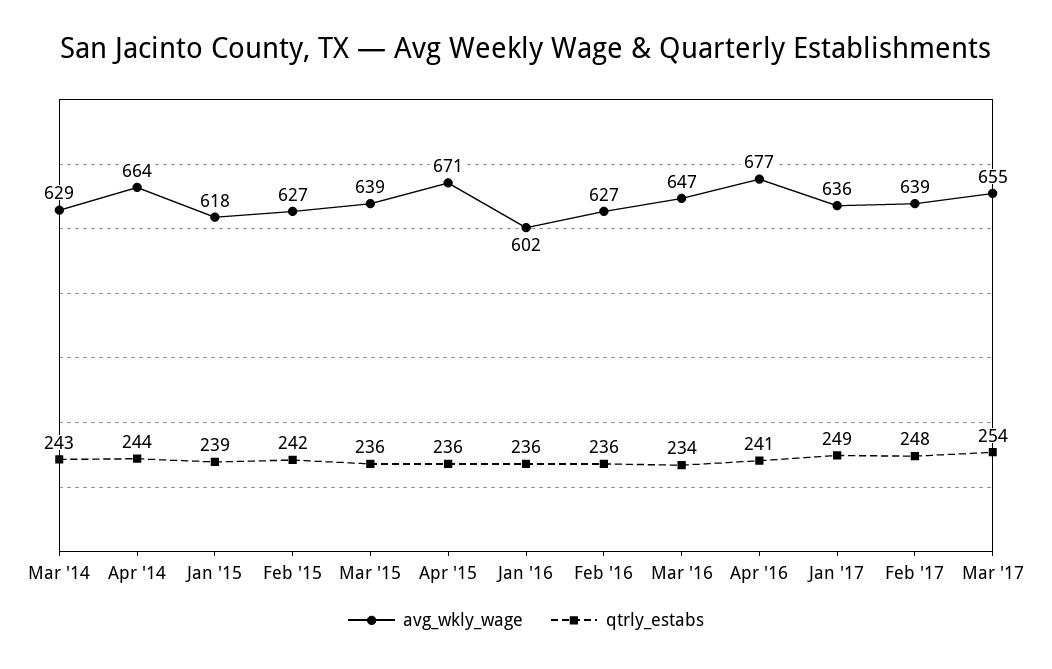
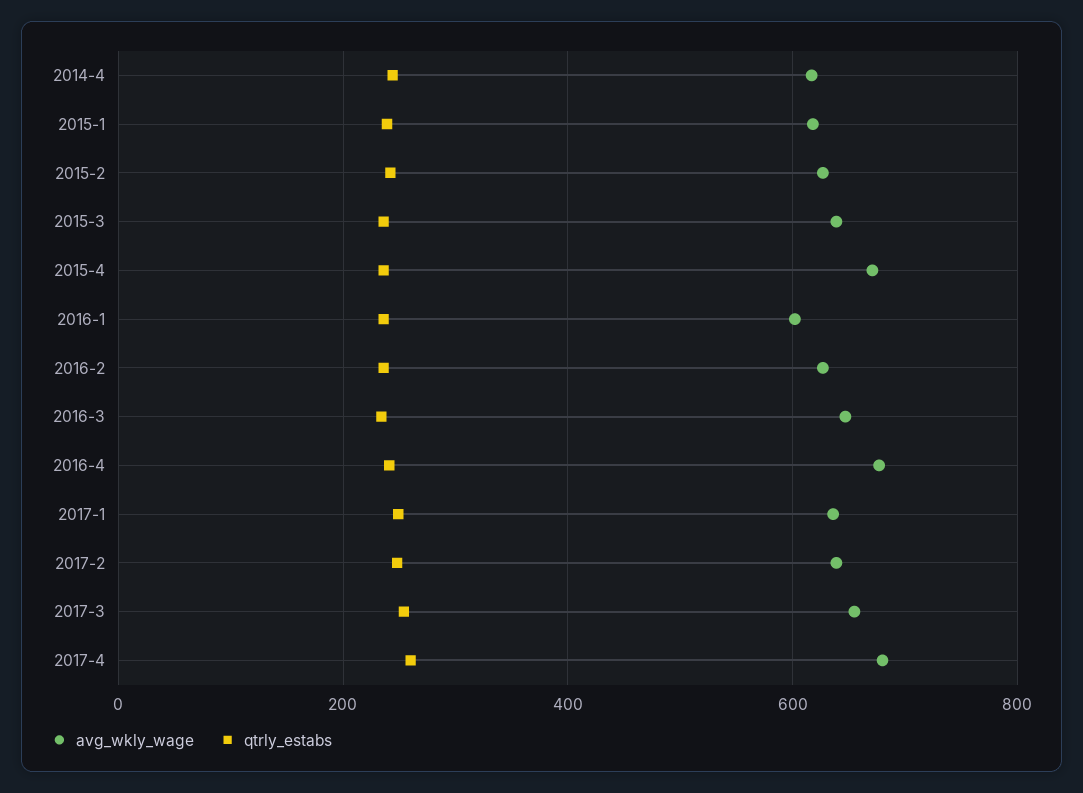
avg_wkly_wage, Mar '14: 629 -> none
qtrly_estabs, Mar '14: 243 -> none
avg_wkly_wage, Apr '14: 664 -> 620
avg_wkly_wage, 2017-4: none -> 680
qtrly_estabs, 2017-4: none -> 260

